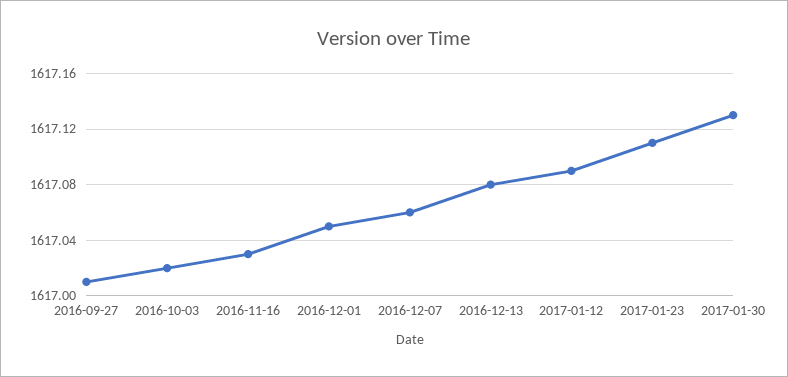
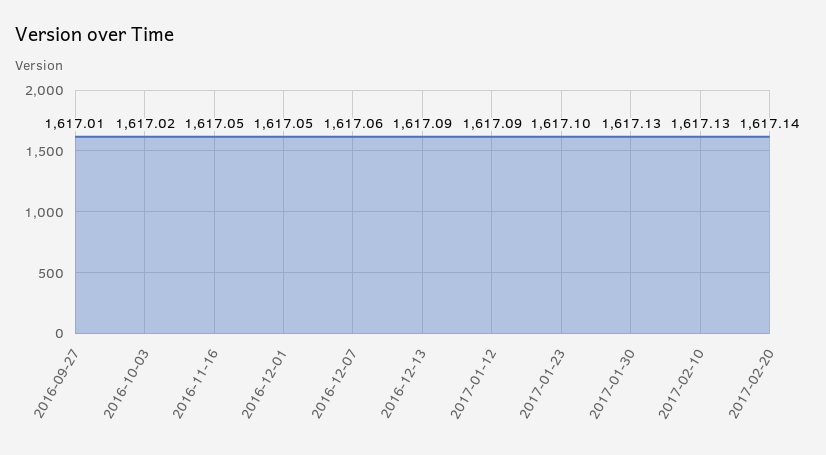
2016-11-16: 1617.03 -> 1617.05
2016-12-13: 1617.08 -> 1617.09
2017-01-23: 1617.11 -> 1617.1
2017-02-10: none -> 1617.13
2017-02-20: none -> 1617.14

